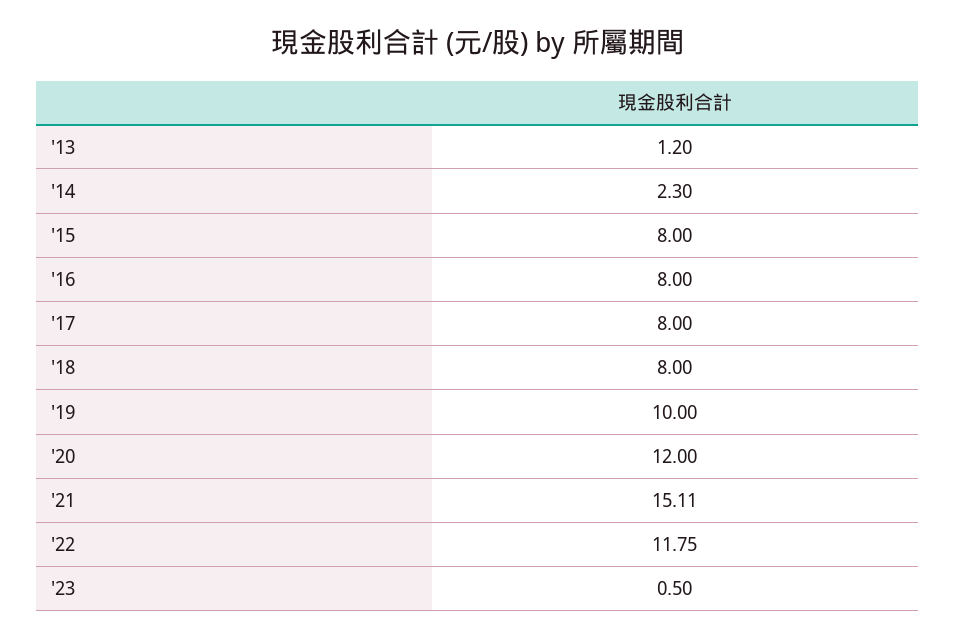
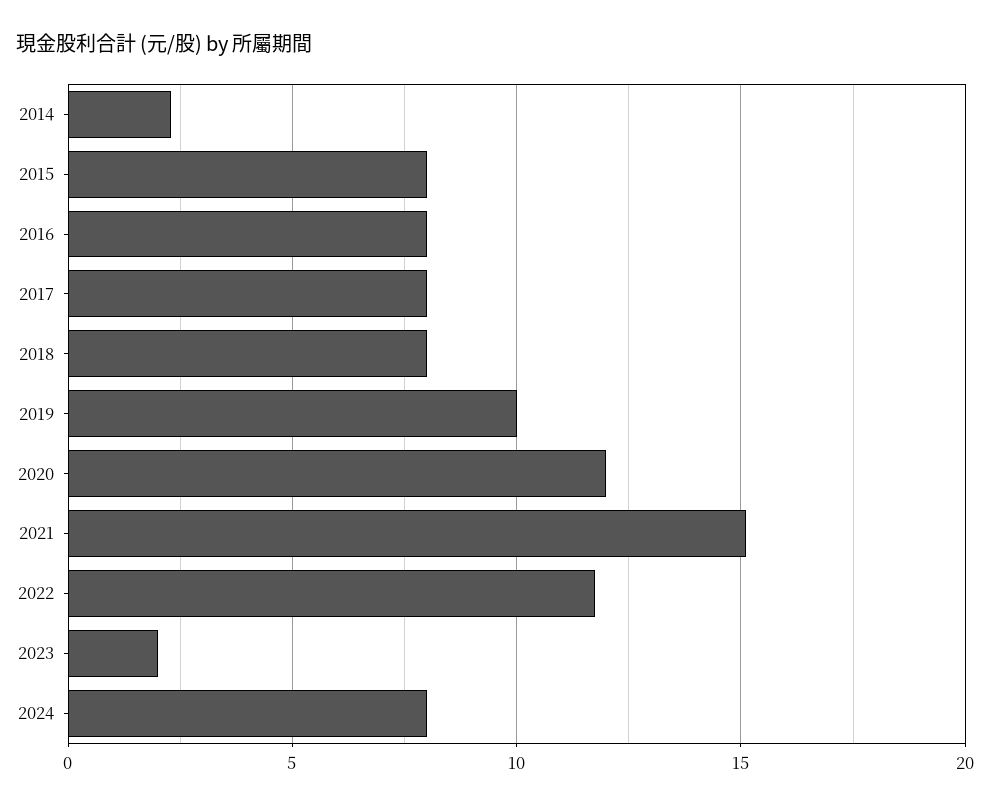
'13: 1.2 -> none
'23: 0.5 -> 2
2024: none -> 8

